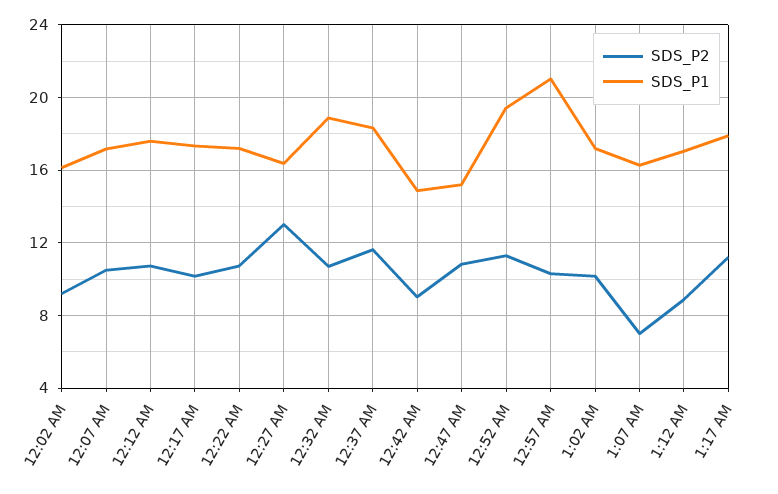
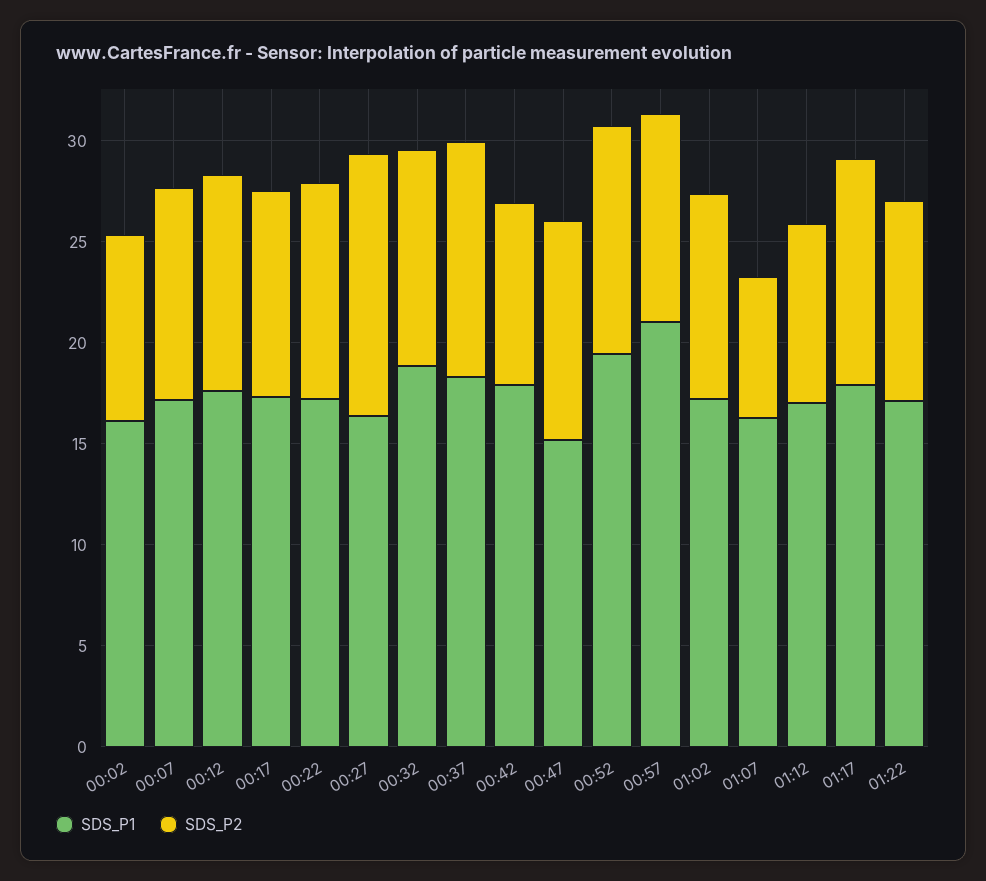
SDS_P1, 12:42 AM: 15 -> 18
SDS_P1, 01:22: none -> 17
SDS_P2, 01:22: none -> 10

